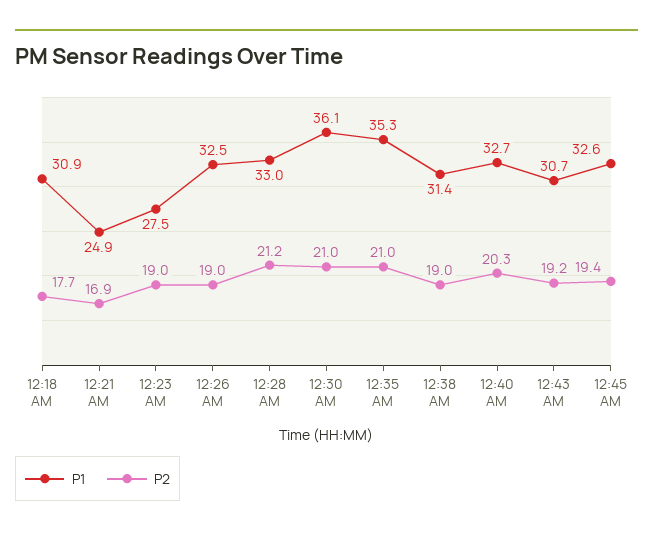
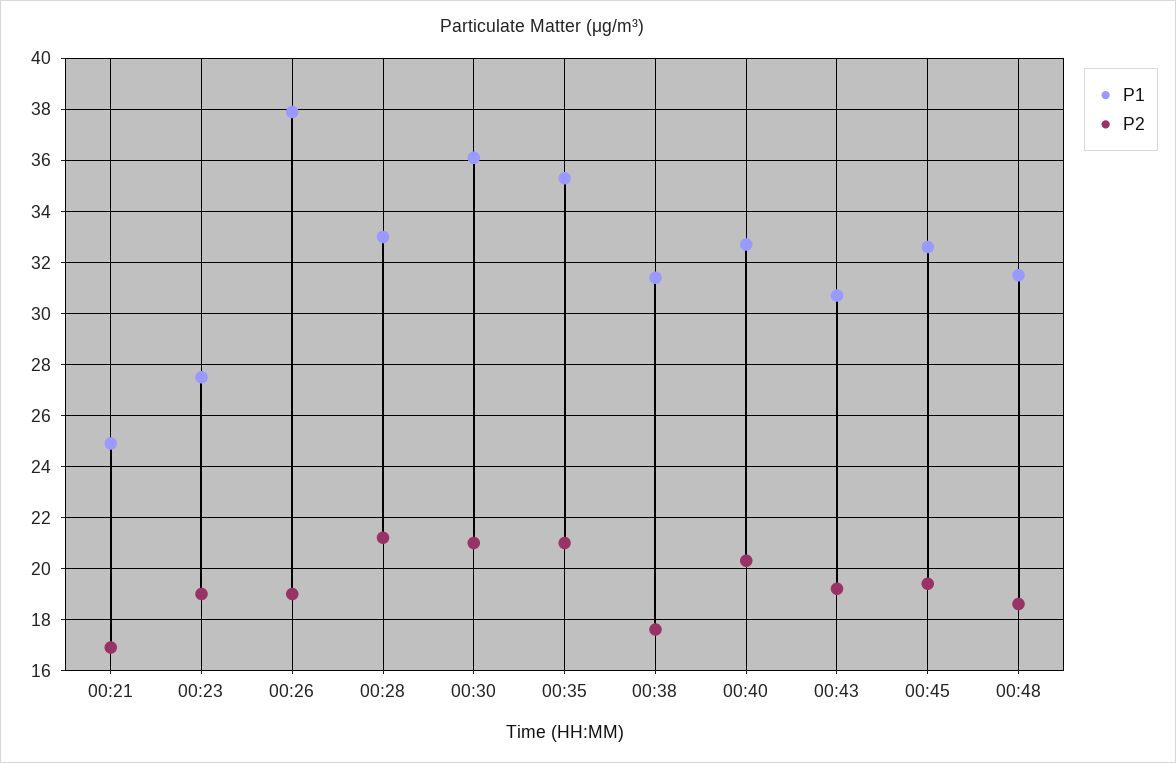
P1, 12:18 AM: 30.9 -> none
P2, 12:18 AM: 17.7 -> none
P1, 12:26 AM: 32.5 -> 38
P2, 12:38 AM: 19 -> 17.5
P1, 00:48: none -> 31.5
P2, 00:48: none -> 18.5

